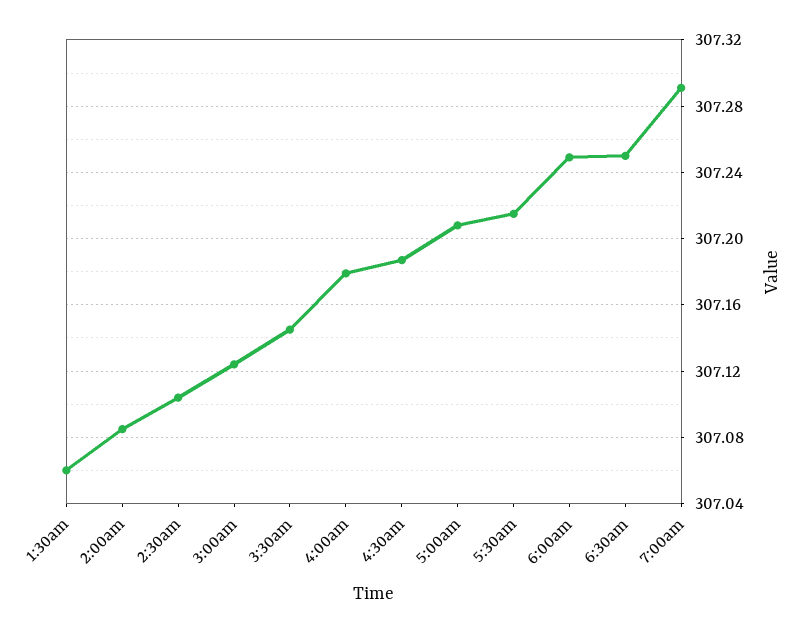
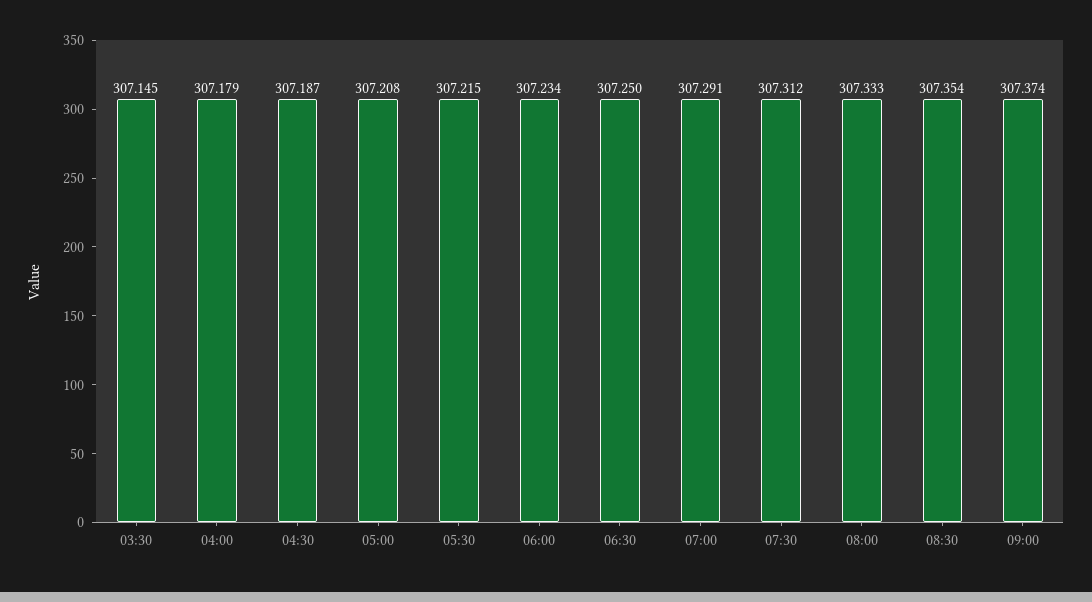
1:30am: 307.06 -> none
2:00am: 307.085 -> none
2:30am: 307.105 -> none
3:00am: 307.125 -> none
6:00am: 307.25 -> 307.234
07:30: none -> 307.312
08:00: none -> 307.333
08:30: none -> 307.354
09:00: none -> 307.374

